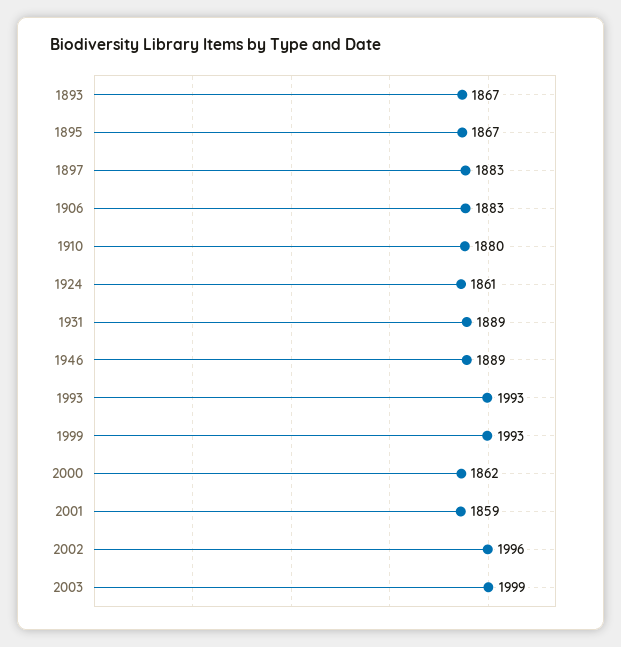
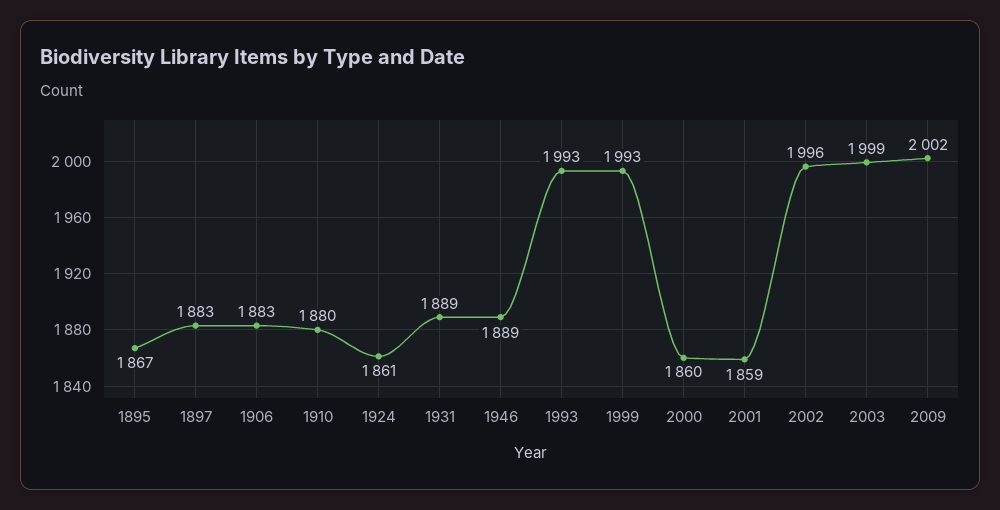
1893: 1867 -> none
2000: 1862 -> 1860
2009: none -> 2002

